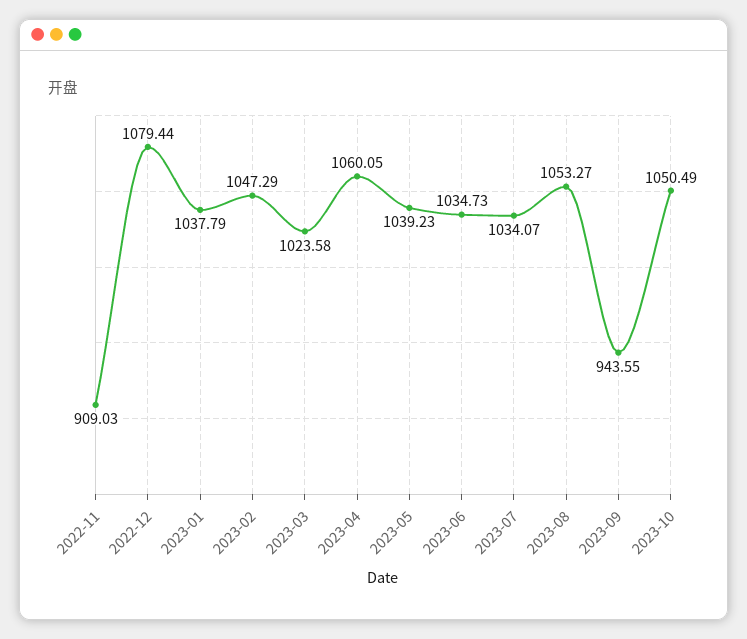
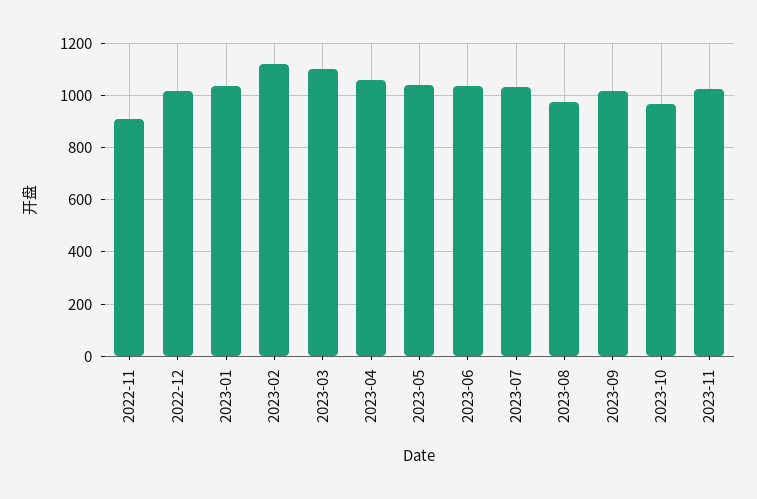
2022-12: 1079.44 -> 1025
2023-02: 1047.29 -> 1125
2023-03: 1023.58 -> 1100
2023-08: 1053.27 -> 975
2023-09: 943.55 -> 1025
2023-10: 1050.49 -> 975
2023-11: none -> 1025

